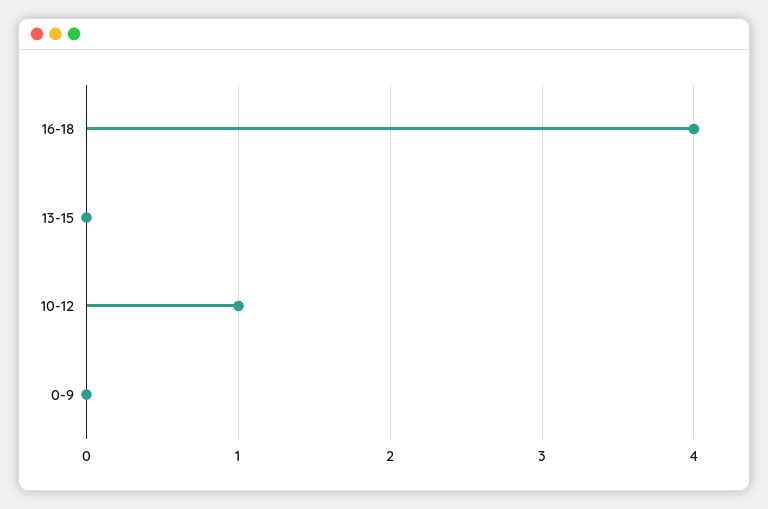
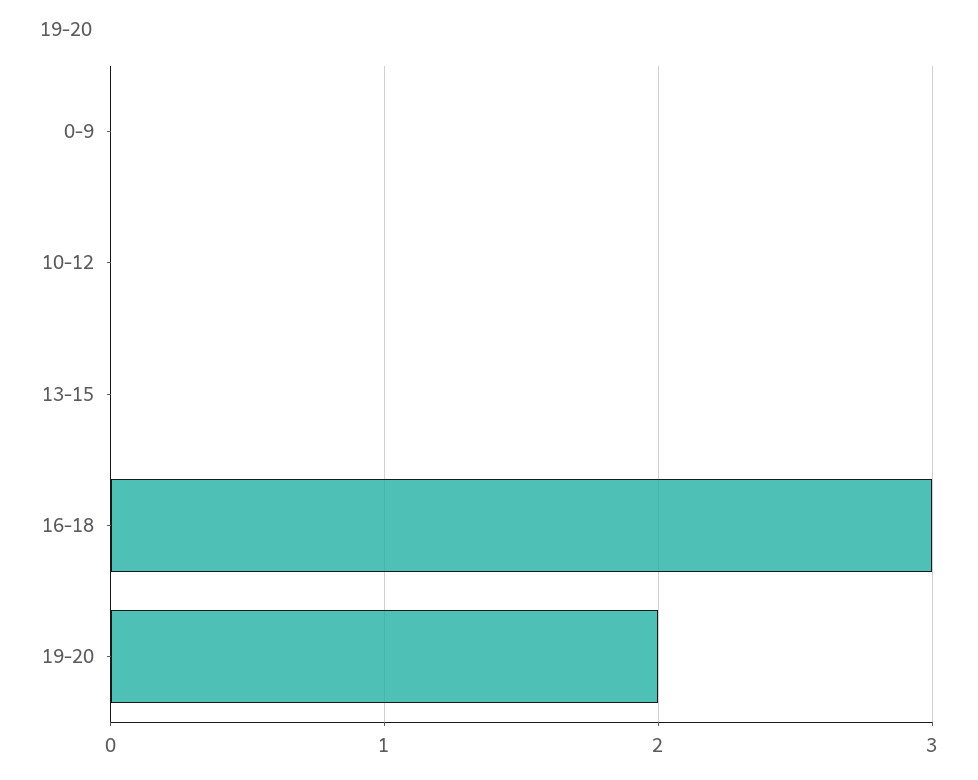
16-18: 4 -> 3
10-12: 1 -> 0
19-20: none -> 2

